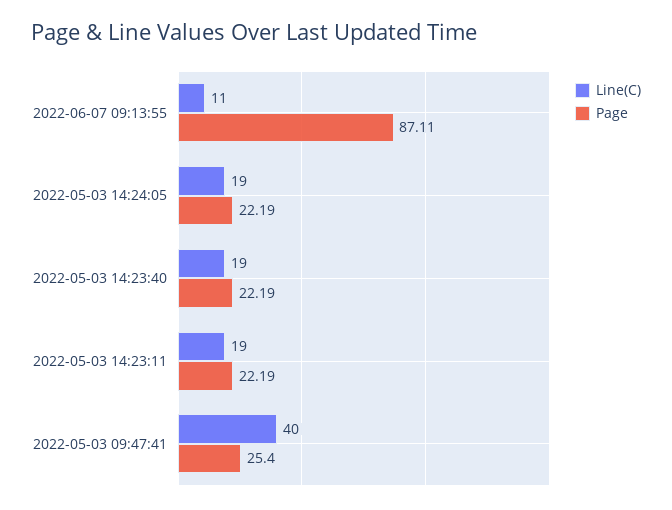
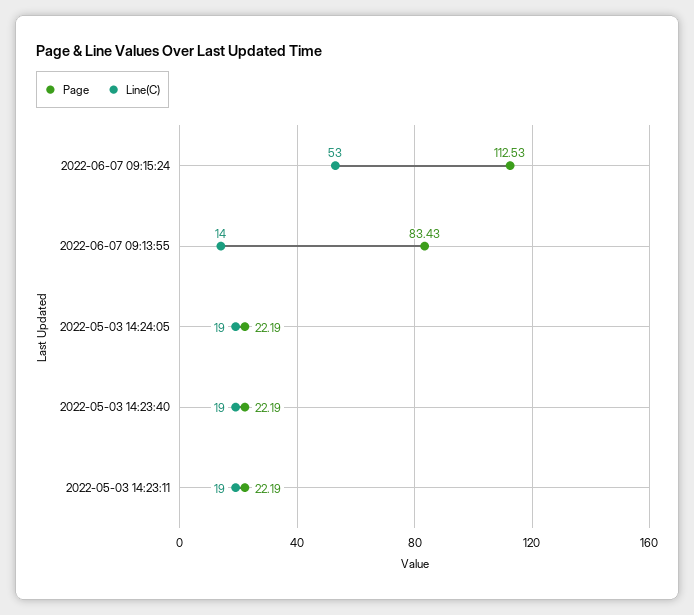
Line(C), 2022-06-07 09:13:55: 11 -> 14
Page, 2022-06-07 09:13:55: 87.11 -> 83.43
Line(C), 2022-05-03 09:47:41: 40 -> none
Page, 2022-05-03 09:47:41: 25.4 -> none
Page, 2022-06-07 09:15:24: none -> 112.53
Line(C), 2022-06-07 09:15:24: none -> 53

